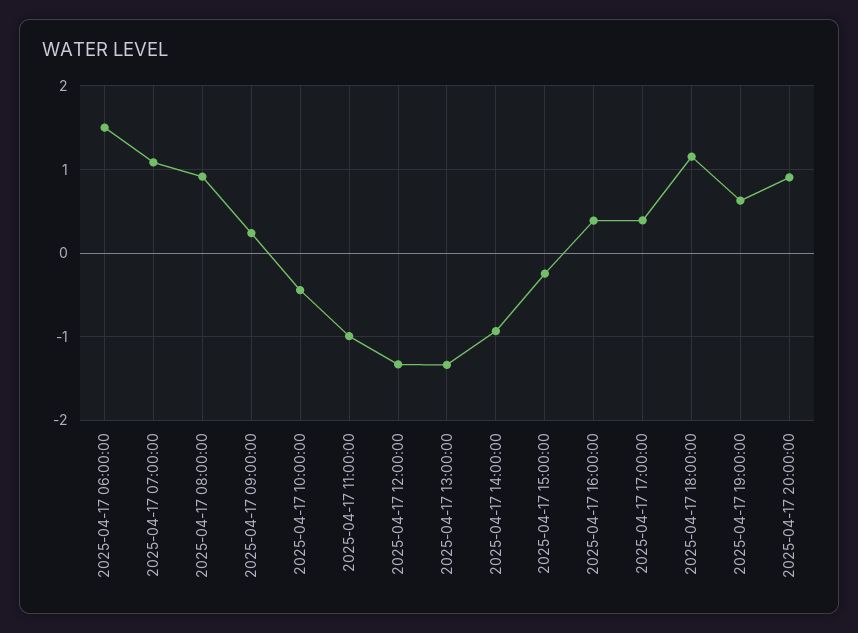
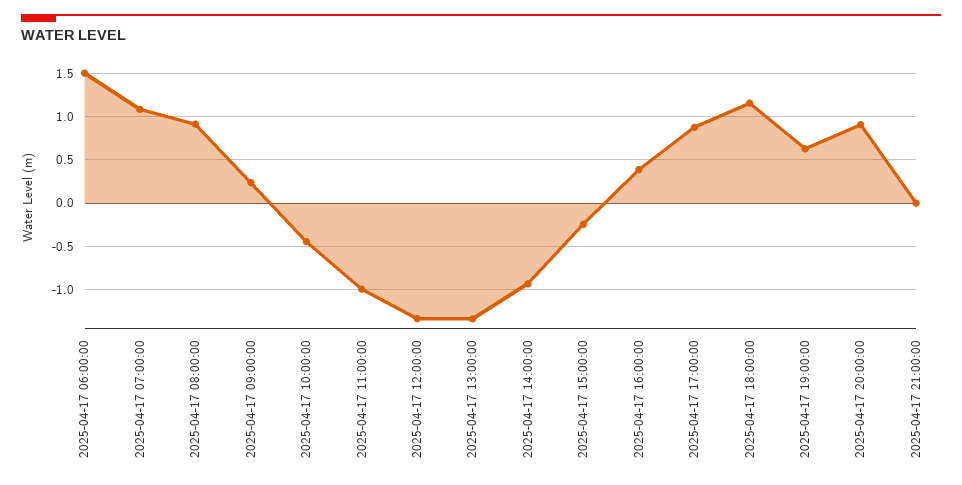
2025-04-17 17:00:00: 0.4 -> 0.9
2025-04-17 21:00:00: none -> 0

